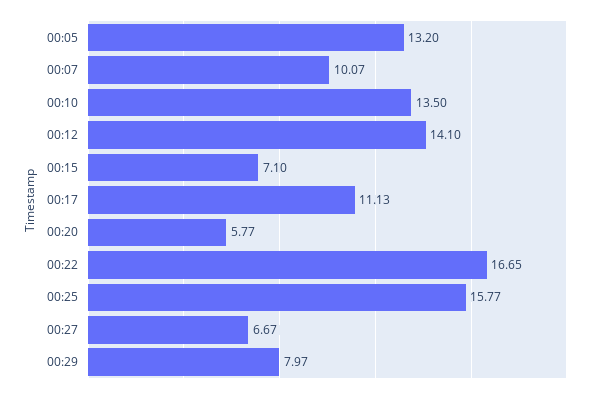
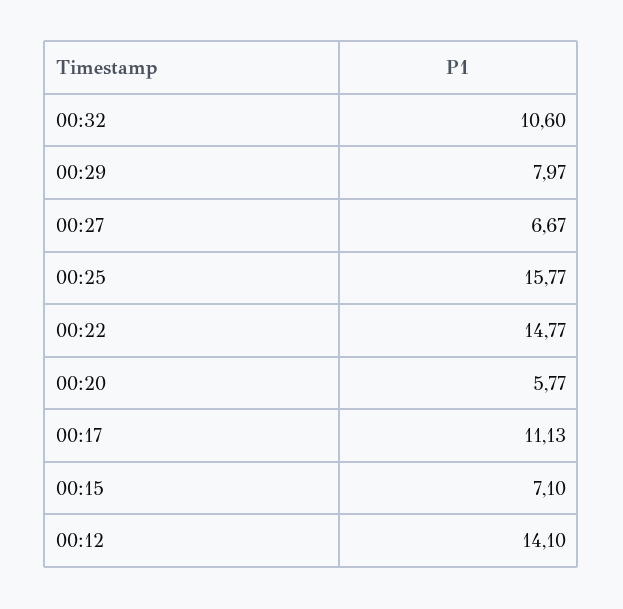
00:05: 13.2 -> none
00:07: 10.07 -> none
00:10: 13.5 -> none
00:22: 16.65 -> 14.77
00:32: none -> 10.6

